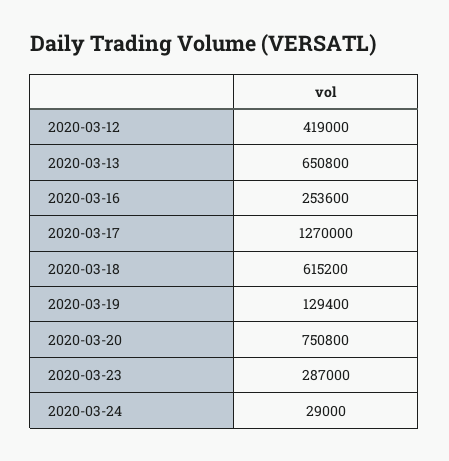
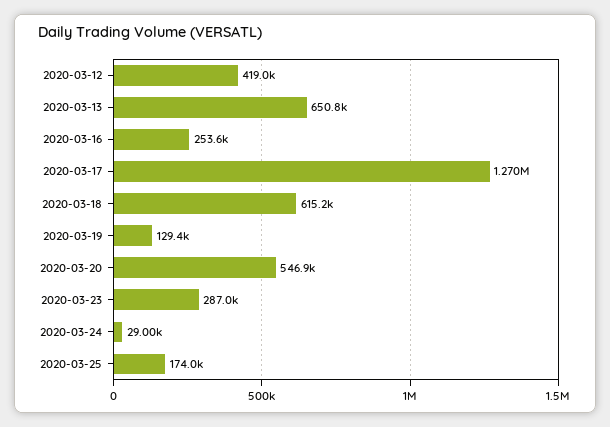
2020-03-20: 750800 -> 546900
2020-03-25: none -> 174000

